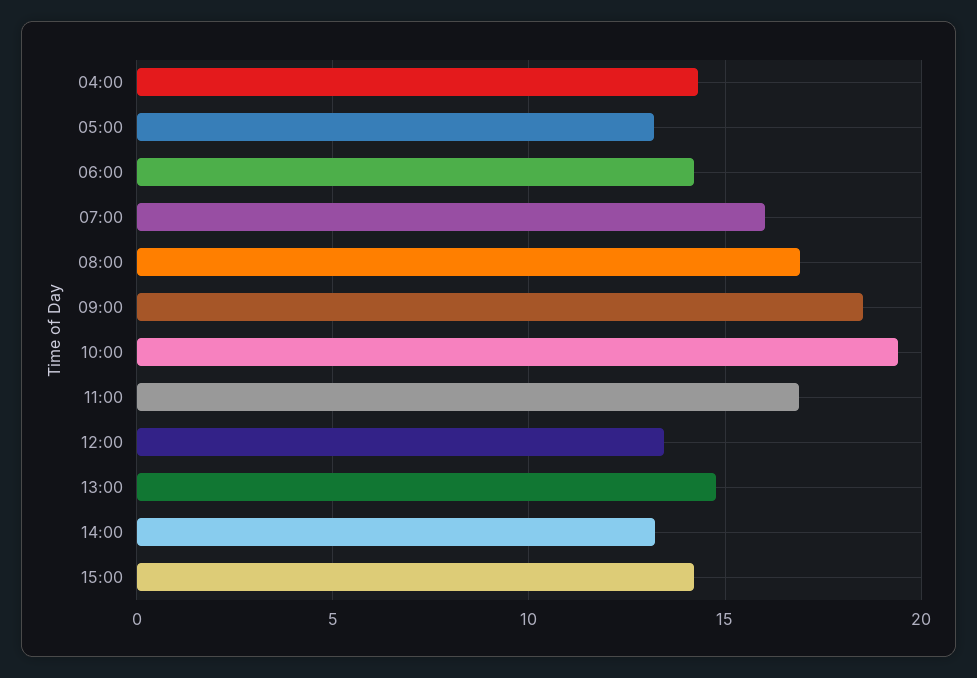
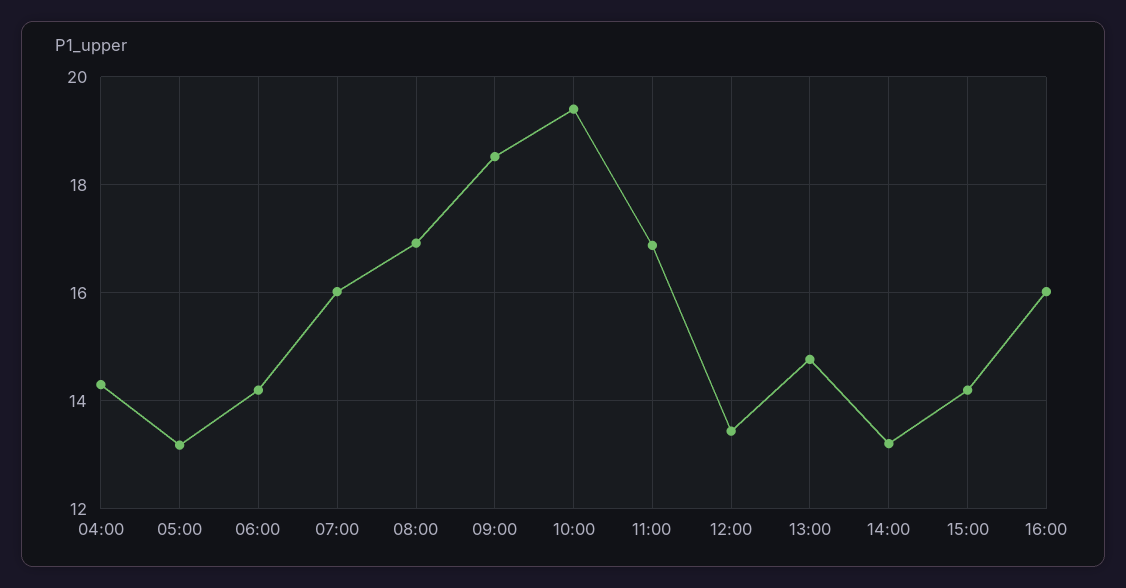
16:00: none -> 16

